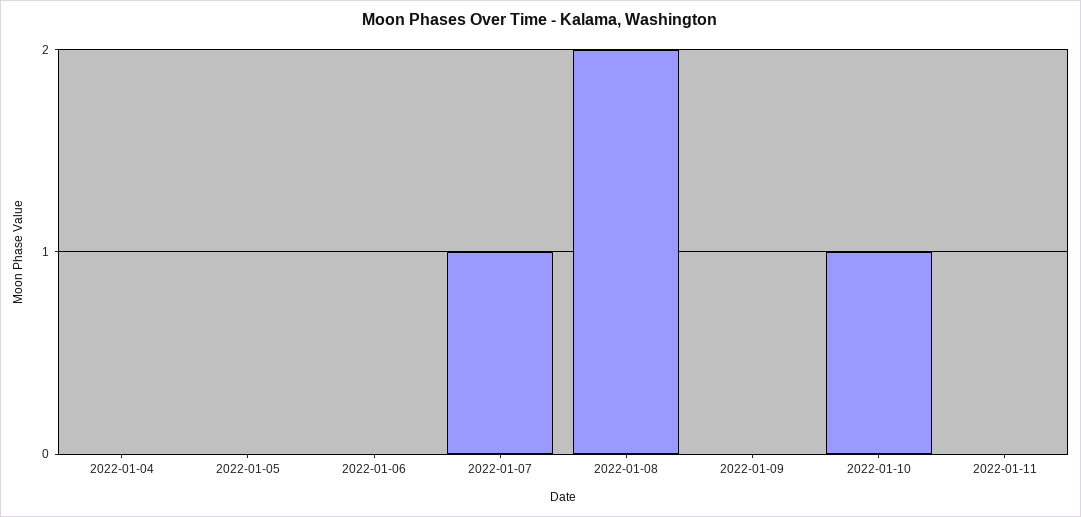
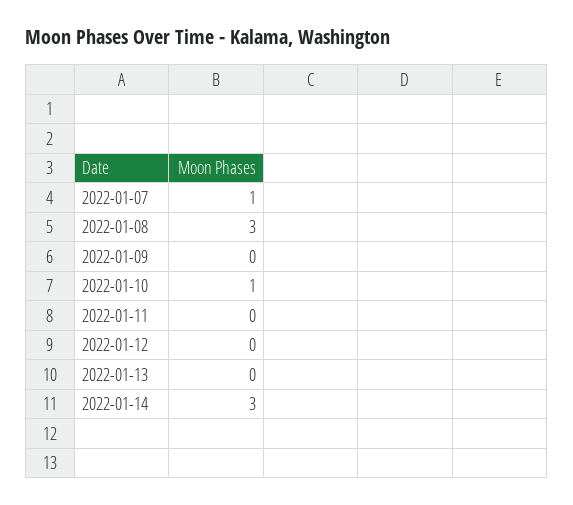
2022-01-04: 0 -> none
2022-01-05: 0 -> none
2022-01-06: 0 -> none
2022-01-08: 2 -> 3
2022-01-12: none -> 0
2022-01-13: none -> 0
2022-01-14: none -> 3

